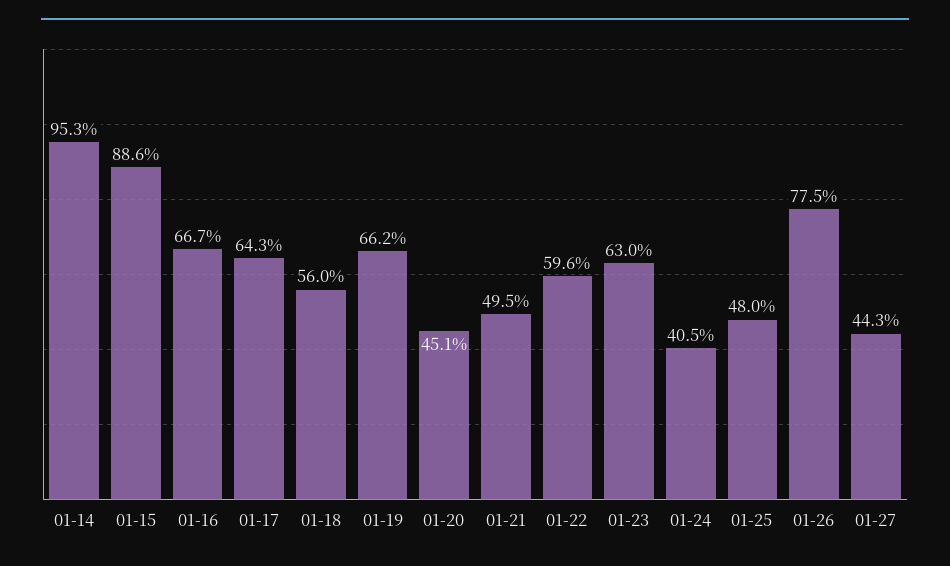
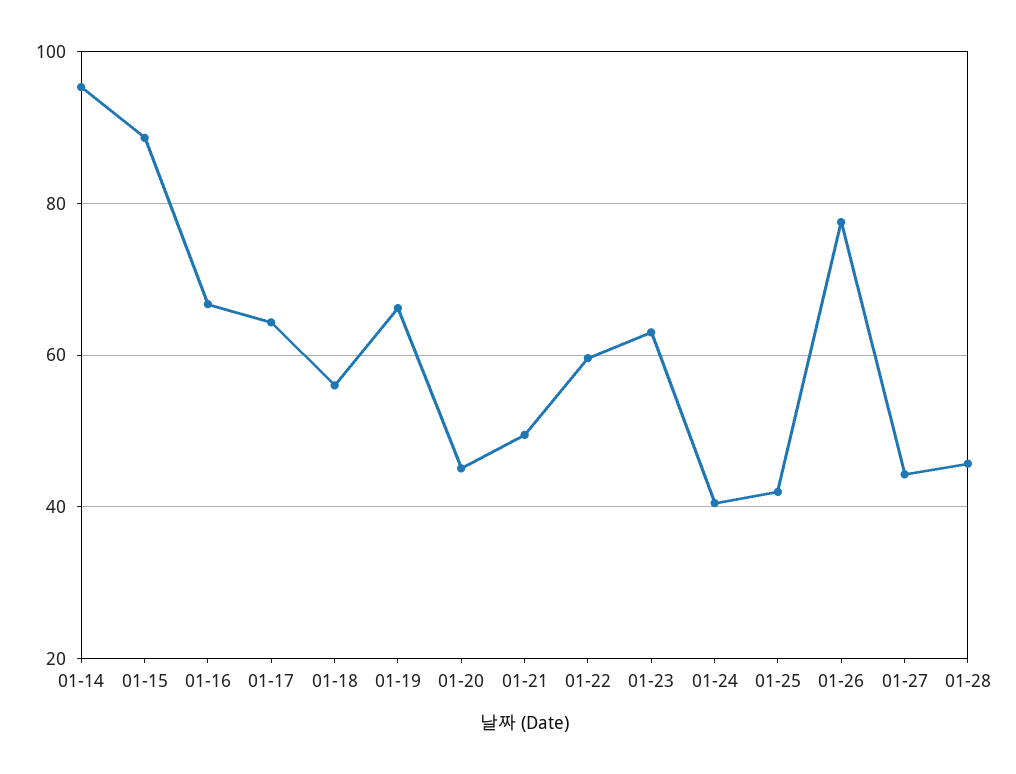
01-25: 48 -> 42
01-28: none -> 46

